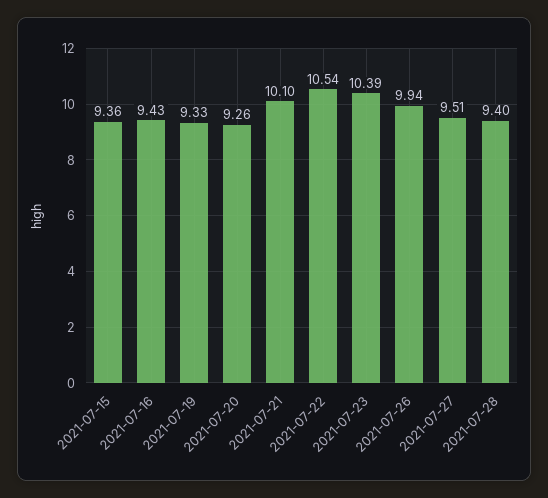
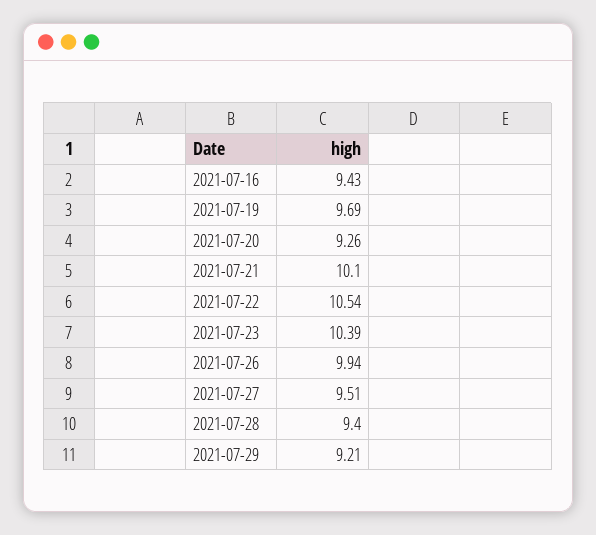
2021-07-15: 9.36 -> none
2021-07-19: 9.33 -> 9.69
2021-07-29: none -> 9.21

